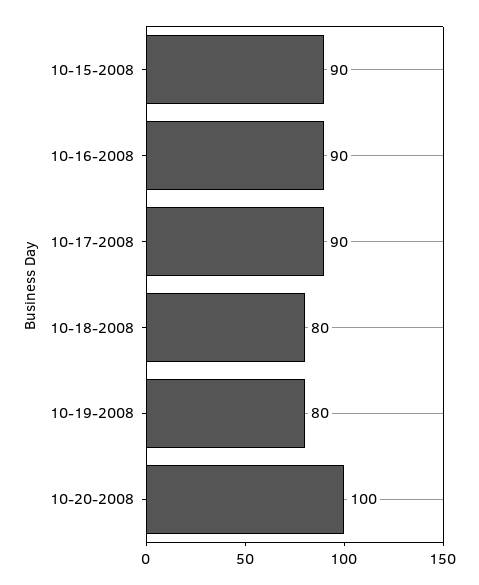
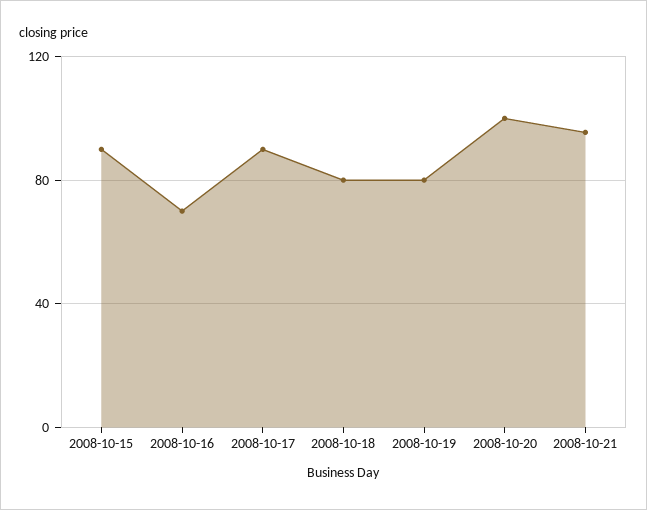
10-16-2008: 90 -> 70
2008-10-21: none -> 95

